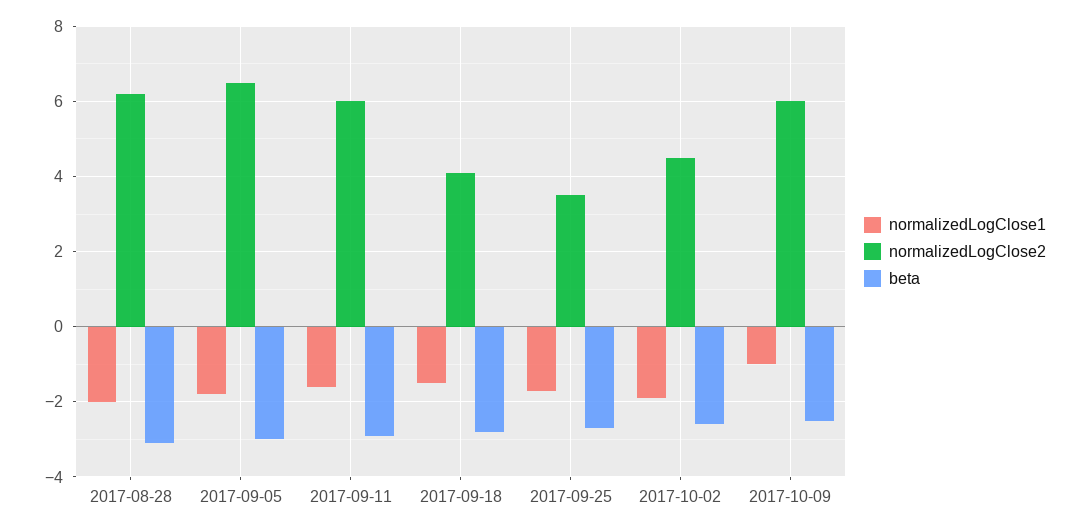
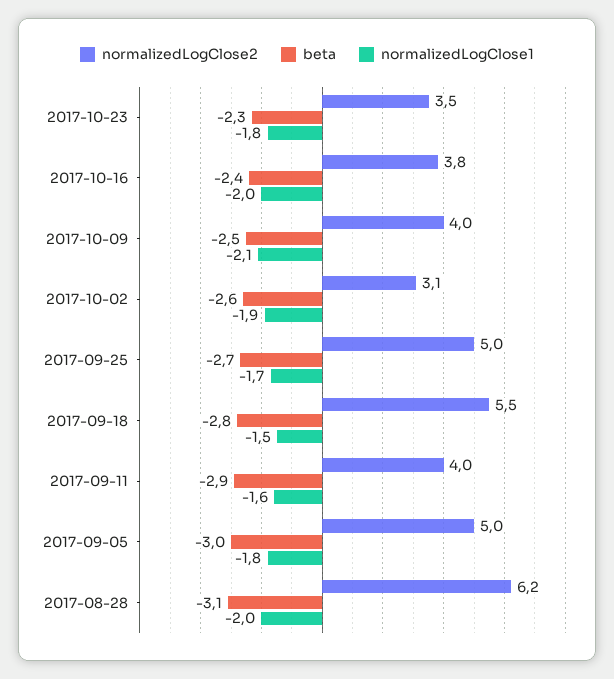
normalizedLogClose2, 2017-09-05: 6.5 -> 5
normalizedLogClose2, 2017-09-11: 6 -> 4
normalizedLogClose2, 2017-09-18: 4 -> 5.5
normalizedLogClose2, 2017-09-25: 3.5 -> 5
normalizedLogClose2, 2017-10-02: 4.5 -> 3.1
normalizedLogClose1, 2017-10-09: -1 -> -2.1
normalizedLogClose2, 2017-10-09: 6 -> 4
normalizedLogClose2, 2017-10-23: none -> 3.5
beta, 2017-10-23: none -> -2.3
normalizedLogClose1, 2017-10-23: none -> -1.8
normalizedLogClose2, 2017-10-16: none -> 3.8
beta, 2017-10-16: none -> -2.4
normalizedLogClose1, 2017-10-16: none -> -2

